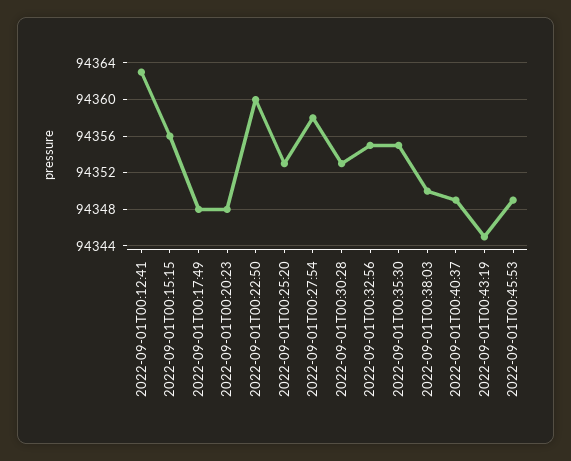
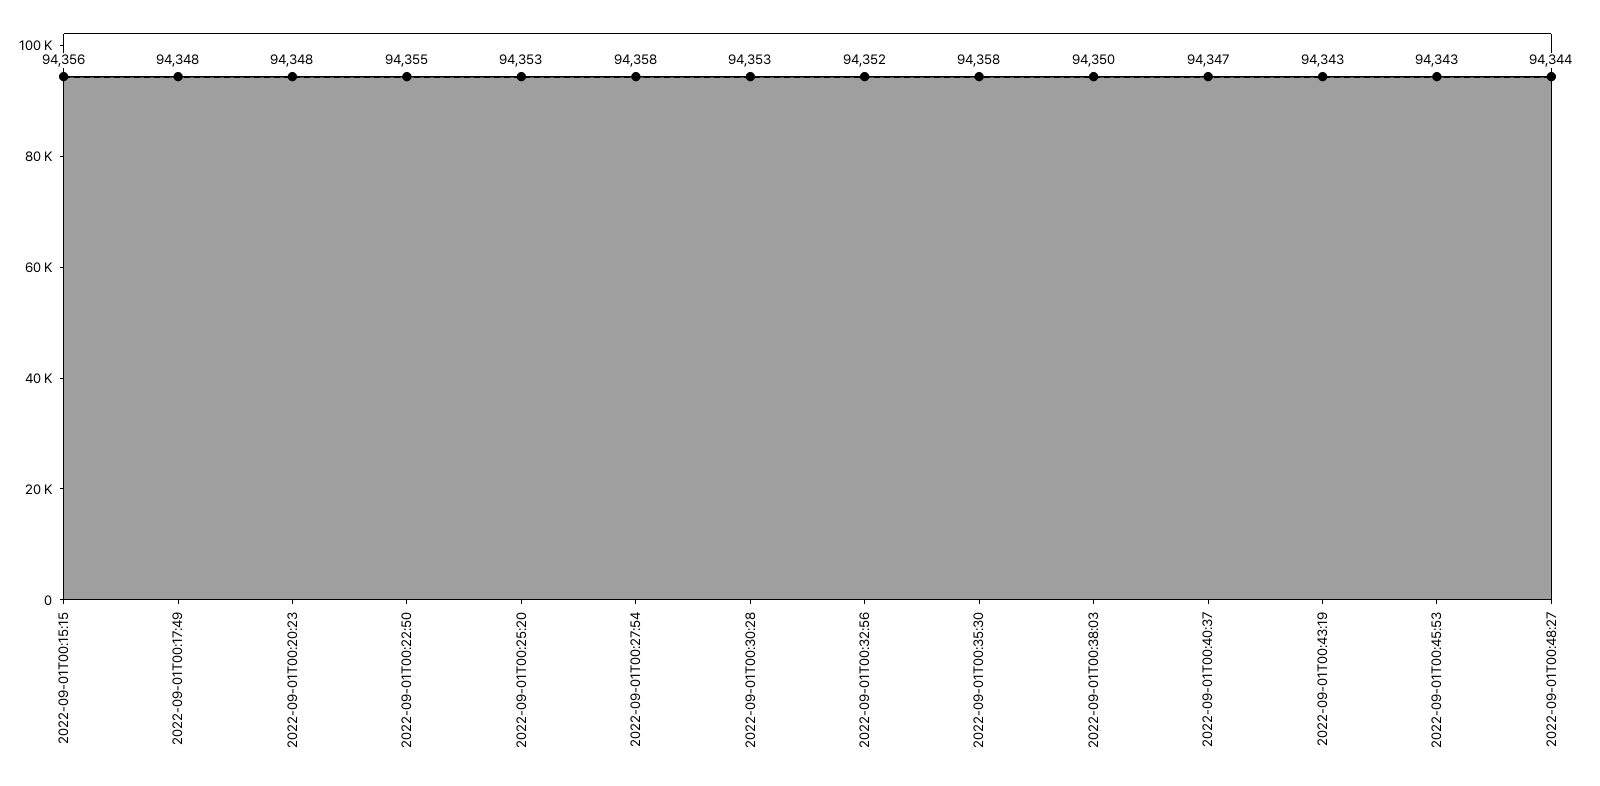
2022-09-01T00:12:41: 94363 -> none
2022-09-01T00:22:50: 94360 -> 94355
2022-09-01T00:32:56: 94355 -> 94352
2022-09-01T00:35:30: 94355 -> 94358
2022-09-01T00:40:37: 94349 -> 94347
2022-09-01T00:43:19: 94345 -> 94343
2022-09-01T00:45:53: 94349 -> 94343
2022-09-01T00:48:27: none -> 94344

